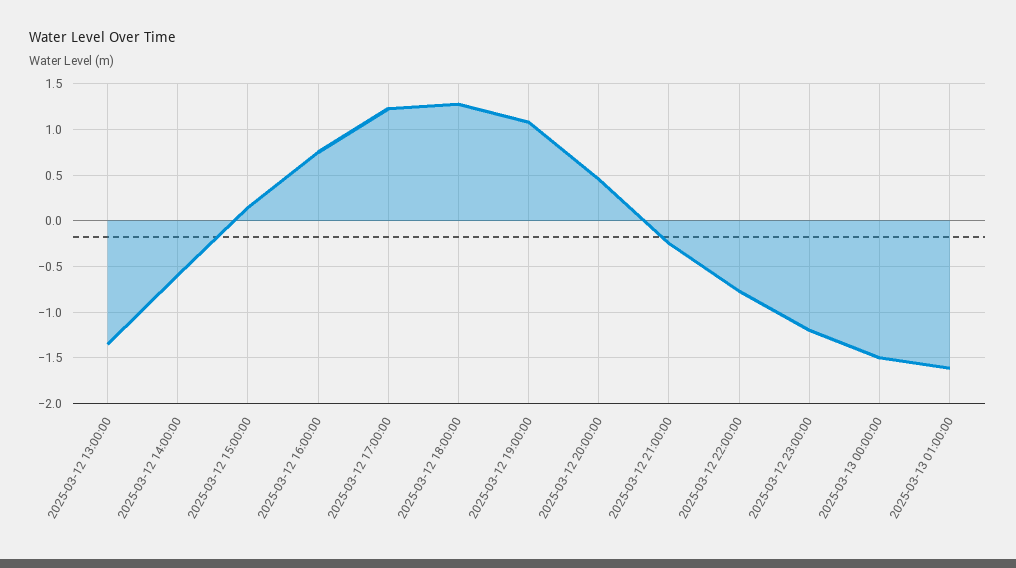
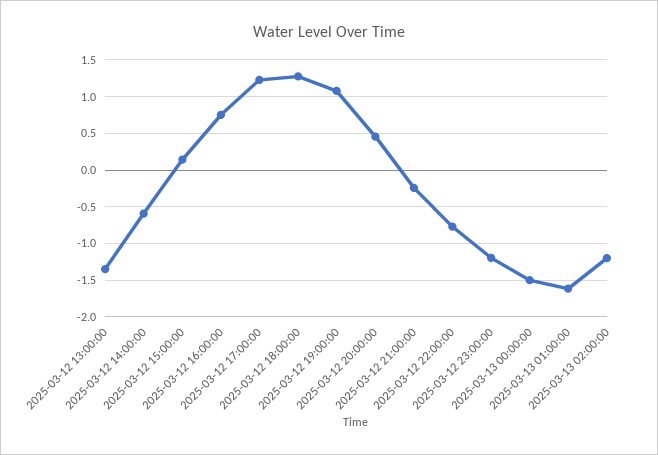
2025-03-13 02:00:00: none -> -1.2

